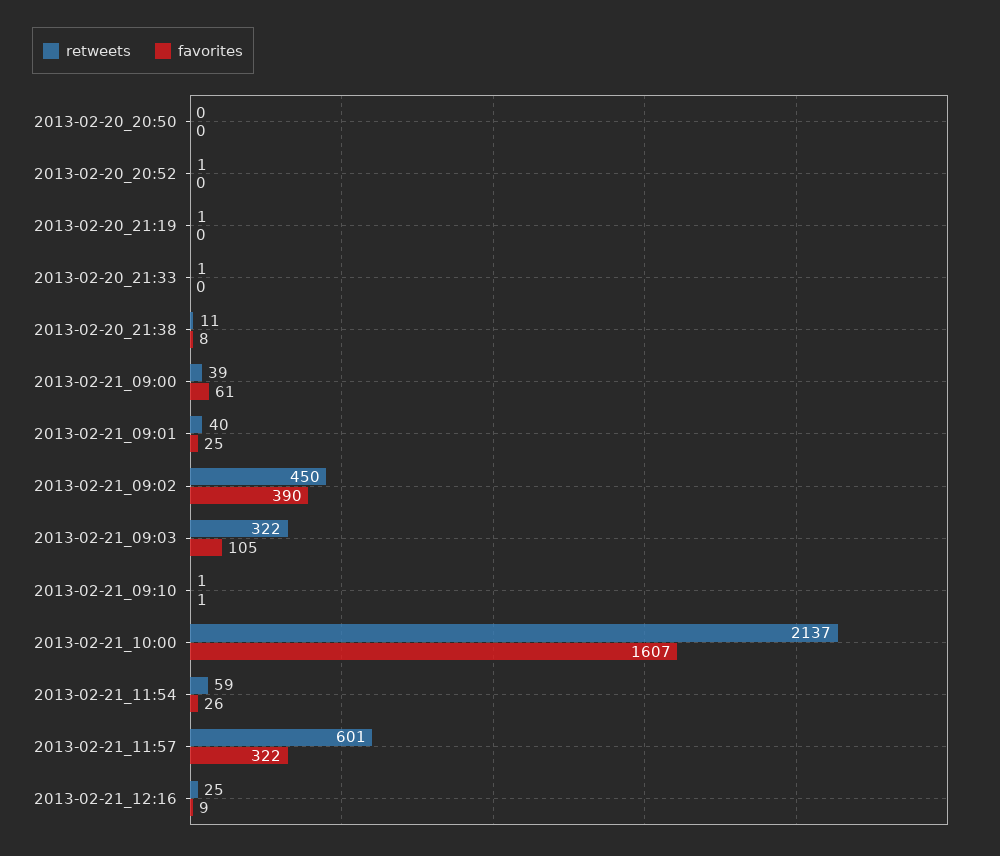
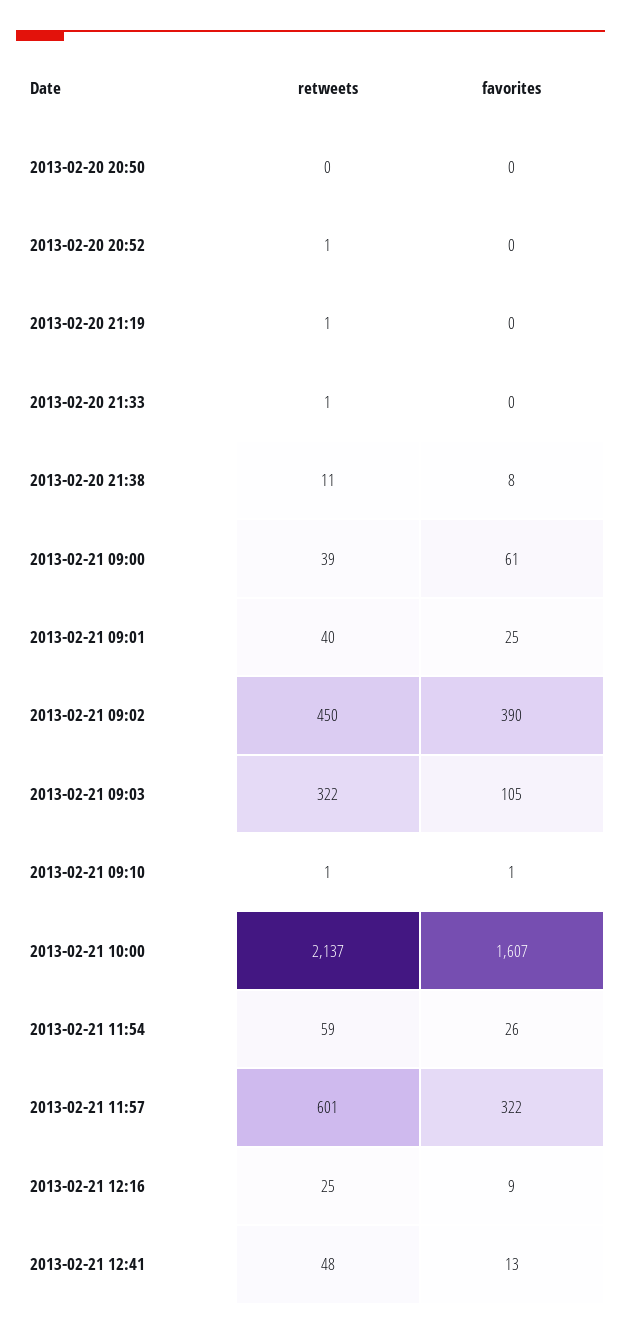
retweets, 2013-02-21 12:41: none -> 48
favorites, 2013-02-21 12:41: none -> 13

